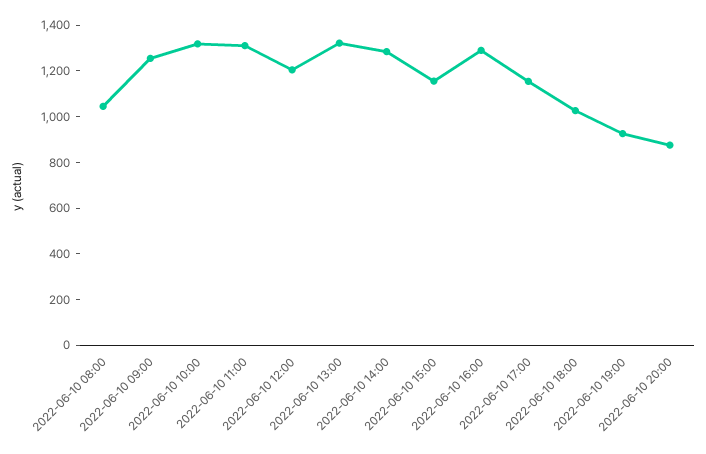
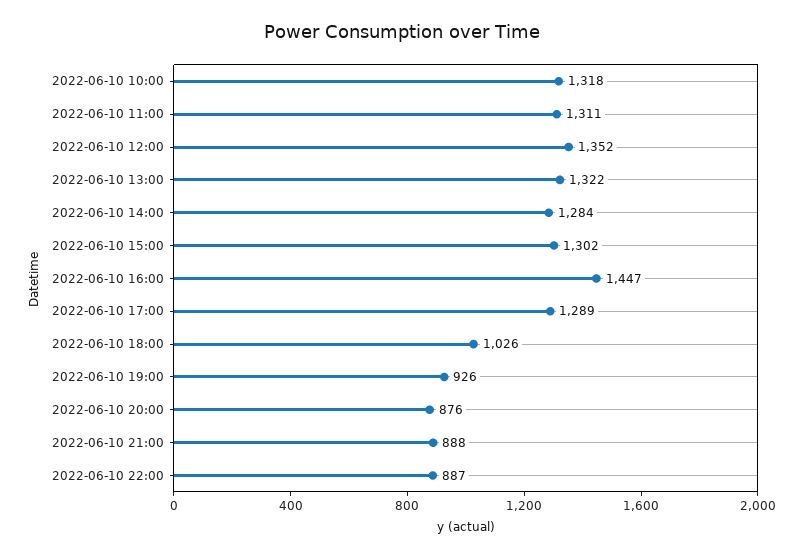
2022-06-10 08:00: 1050 -> none
2022-06-10 09:00: 1250 -> none
2022-06-10 12:00: 1200 -> 1352
2022-06-10 15:00: 1150 -> 1302
2022-06-10 16:00: 1300 -> 1447
2022-06-10 17:00: 1150 -> 1289
2022-06-10 21:00: none -> 888
2022-06-10 22:00: none -> 887

